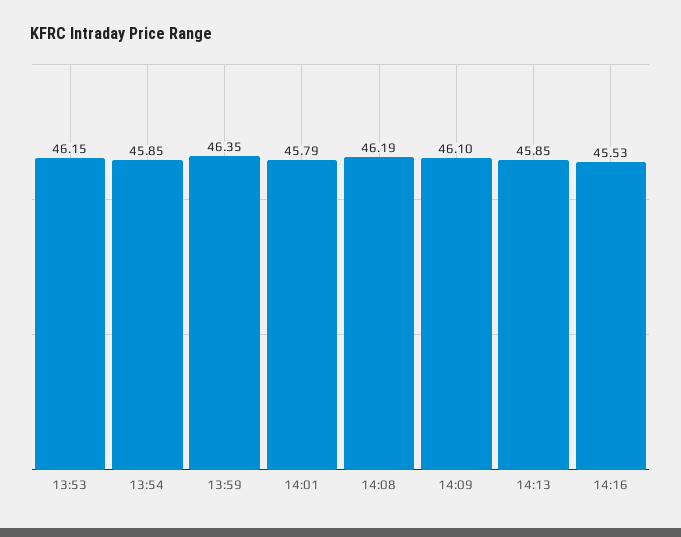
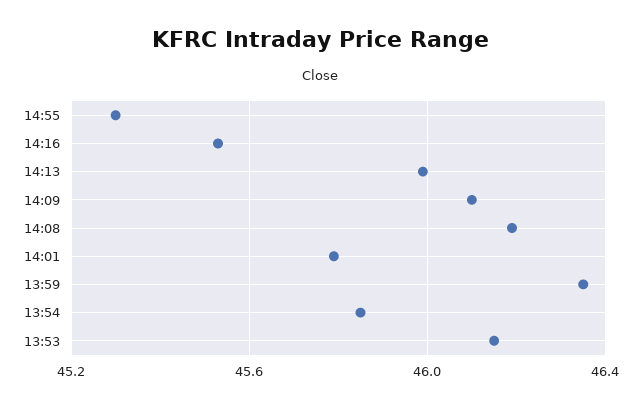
14:13: 45.85 -> 46
14:55: none -> 45.3

